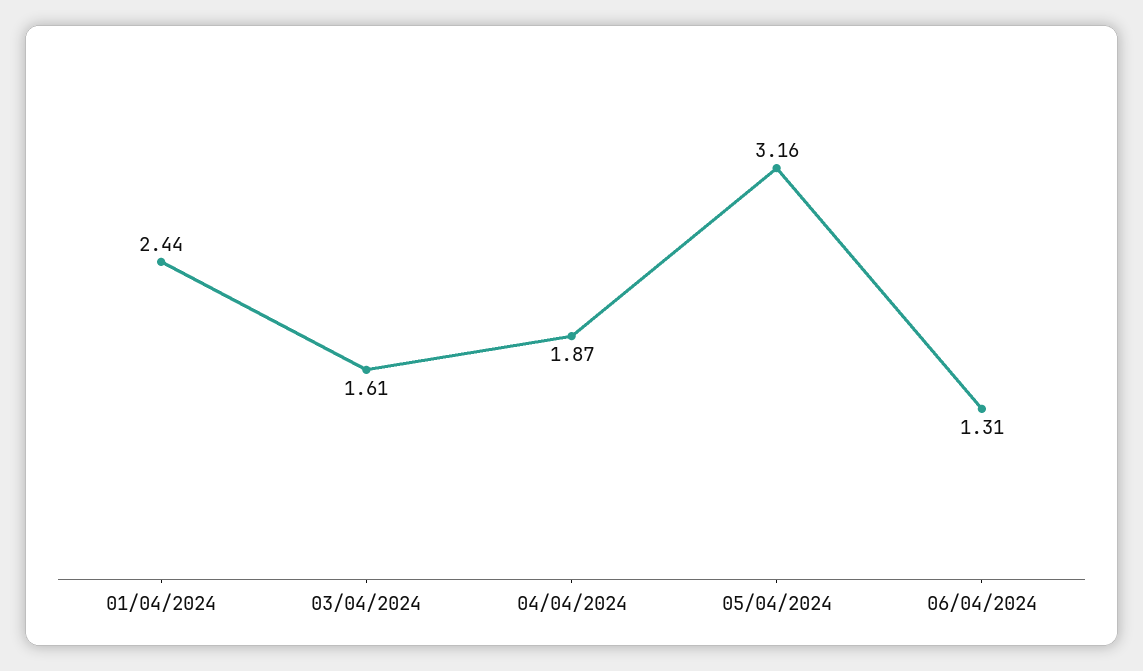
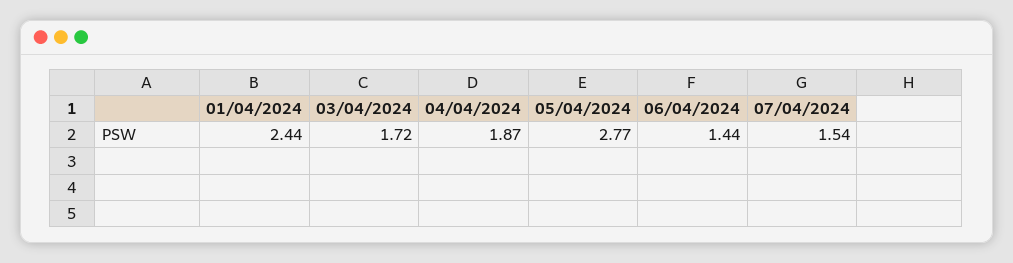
03/04/2024: 1.61 -> 1.72
05/04/2024: 3.16 -> 2.77
06/04/2024: 1.31 -> 1.44
07/04/2024: none -> 1.54

